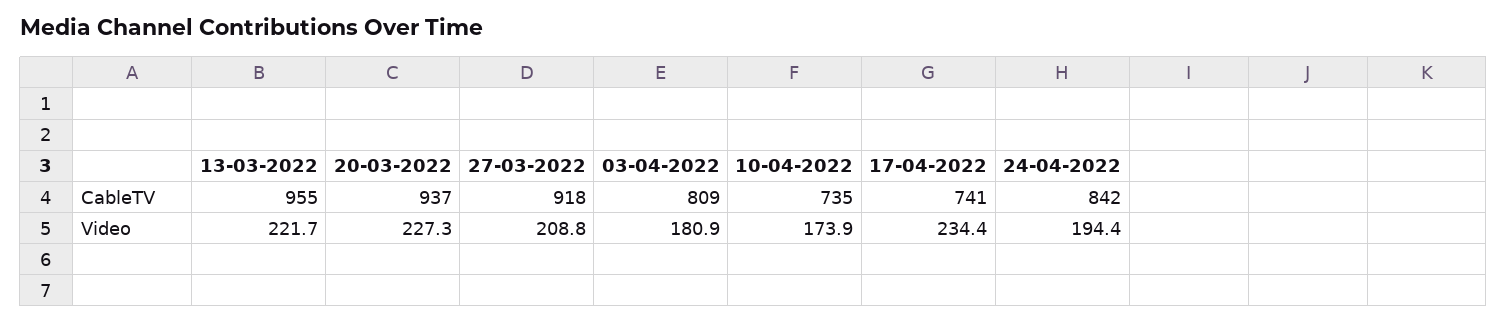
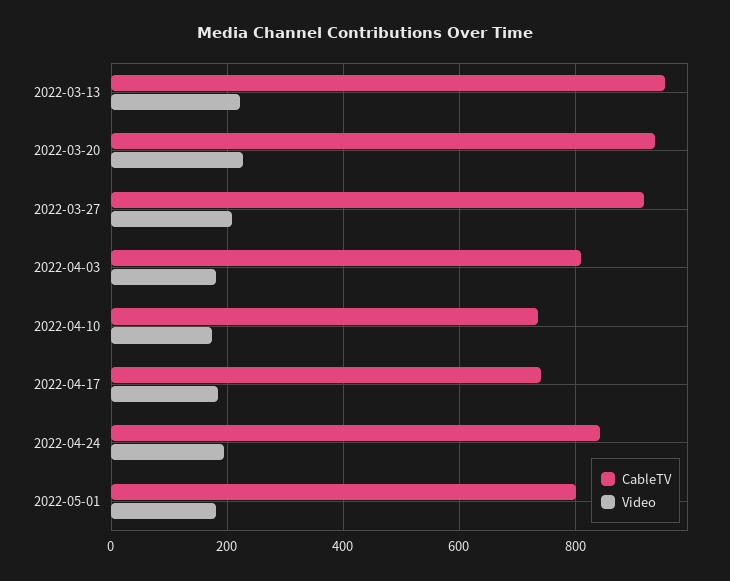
Video, 17-04-2022: 234.4 -> 180
CableTV, 2022-05-01: none -> 800
Video, 2022-05-01: none -> 180

